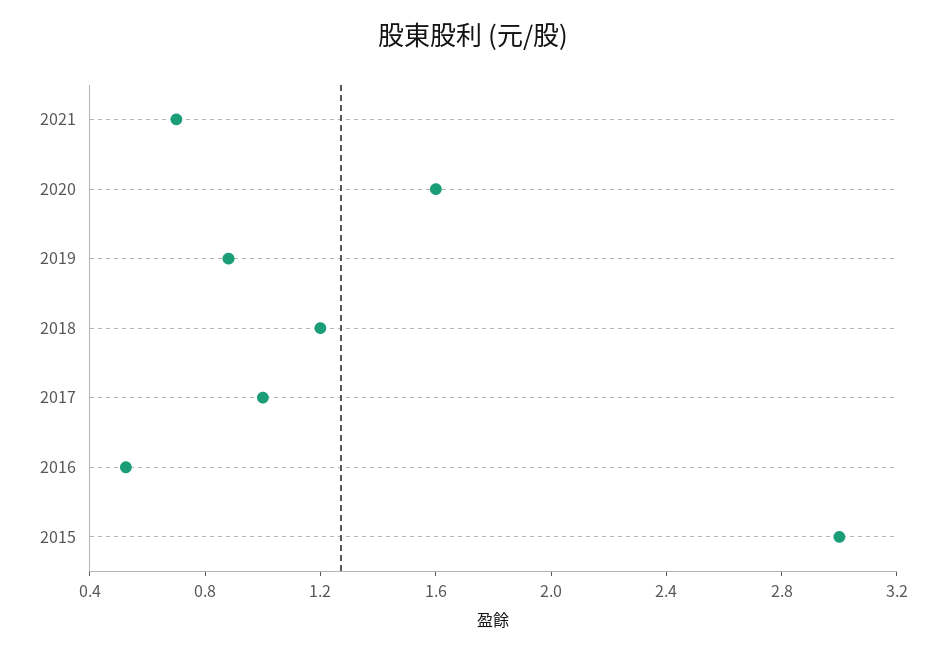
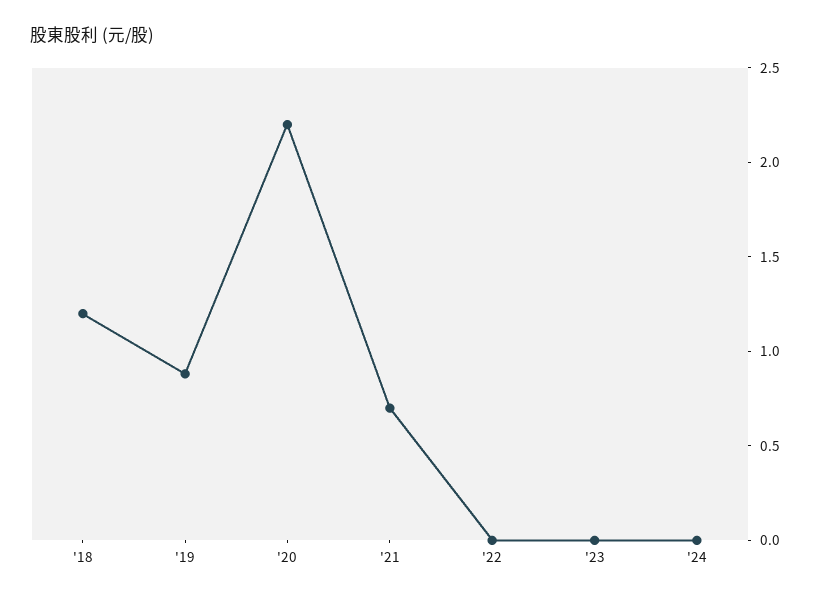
2020: 1.6 -> 2.2
2017: 1 -> none
2016: 0.5 -> none
2015: 3 -> none
'22: none -> 0
'23: none -> 0
'24: none -> 0

